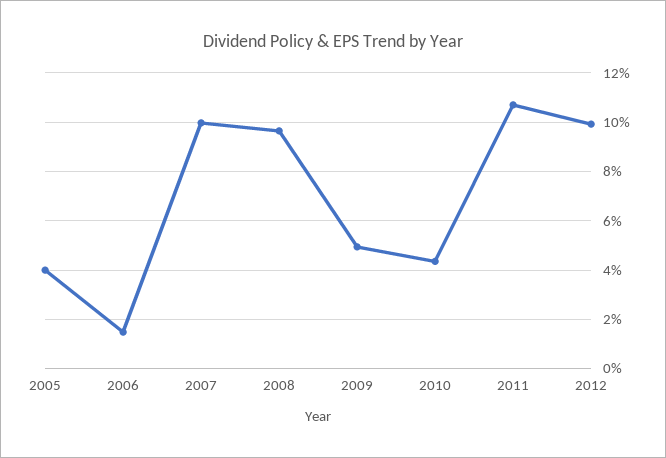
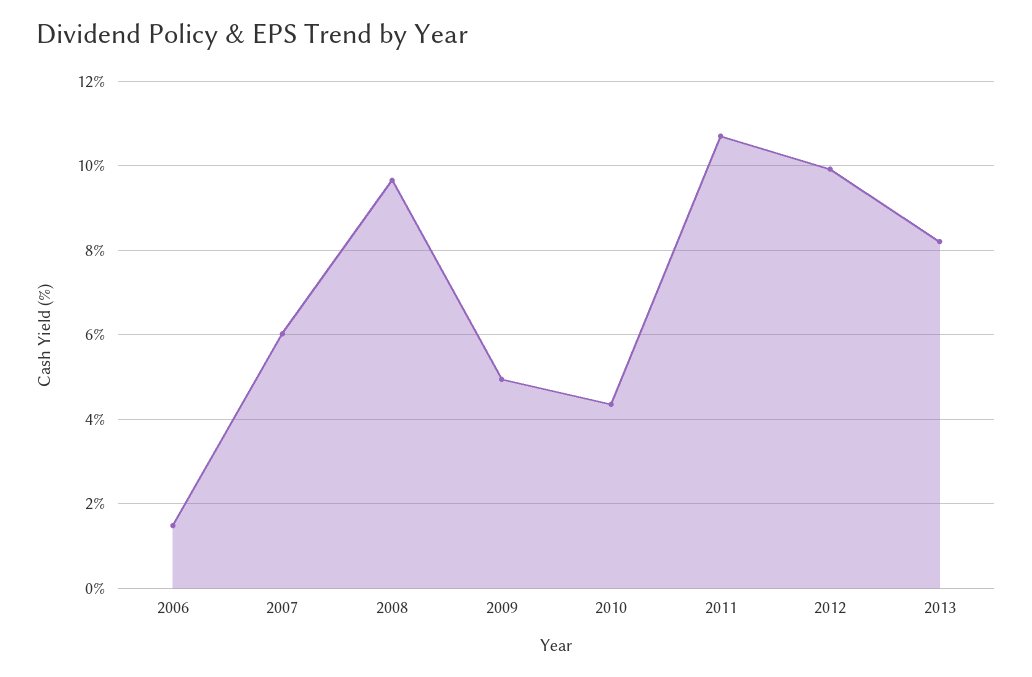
2005: 4 -> none
2007: 10 -> 6
2013: none -> 8.2

